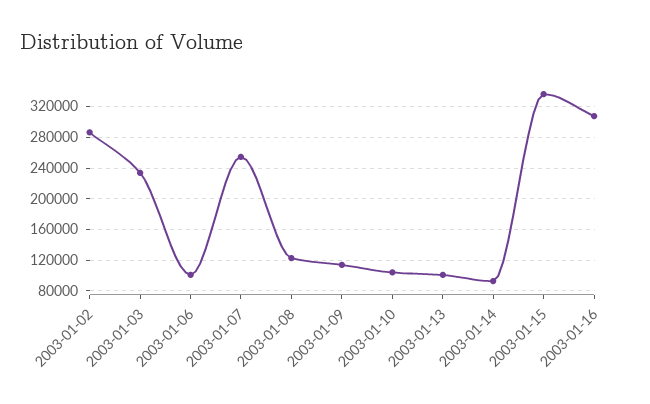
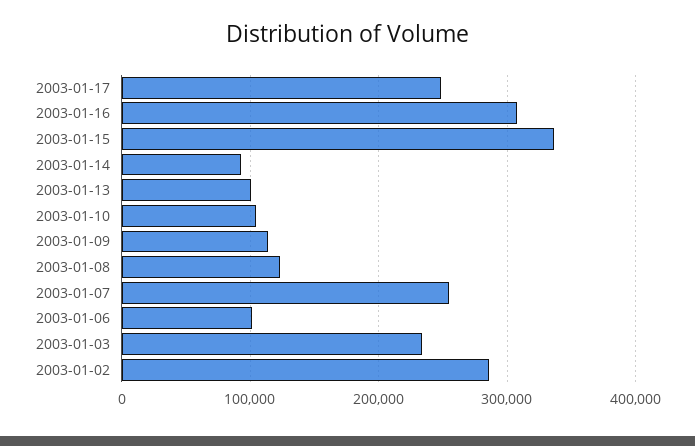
2003-01-17: none -> 250000

